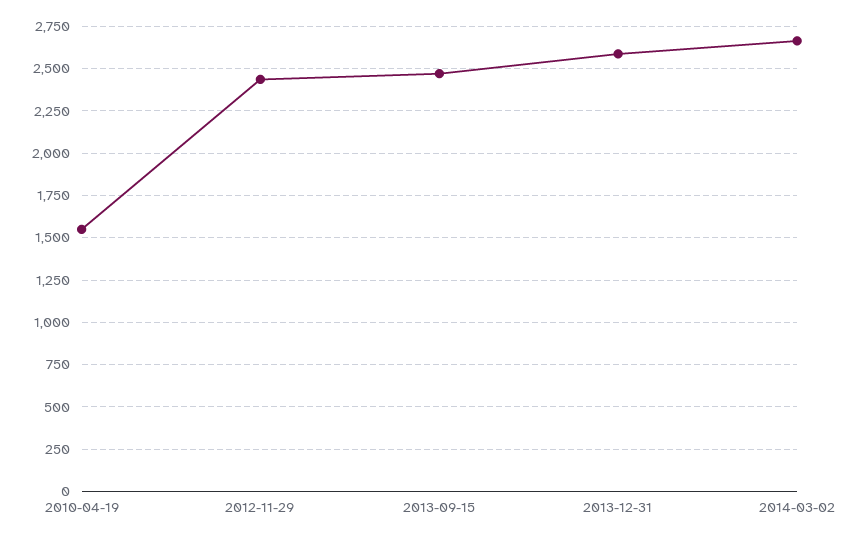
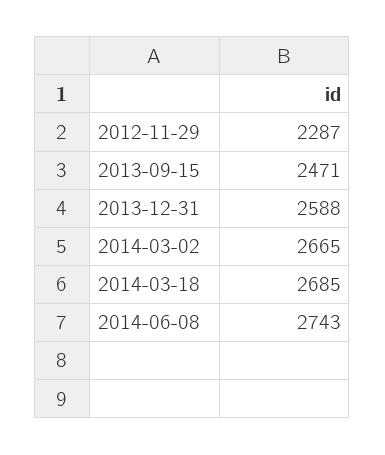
2010-04-19: 1550 -> none
2012-11-29: 2450 -> 2287
2014-03-18: none -> 2685
2014-06-08: none -> 2743

